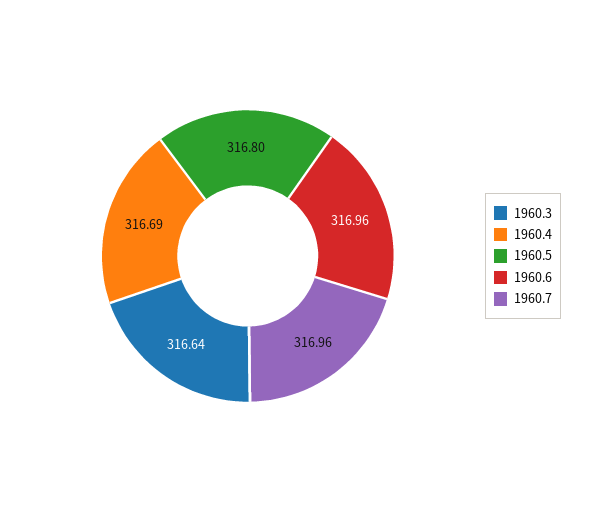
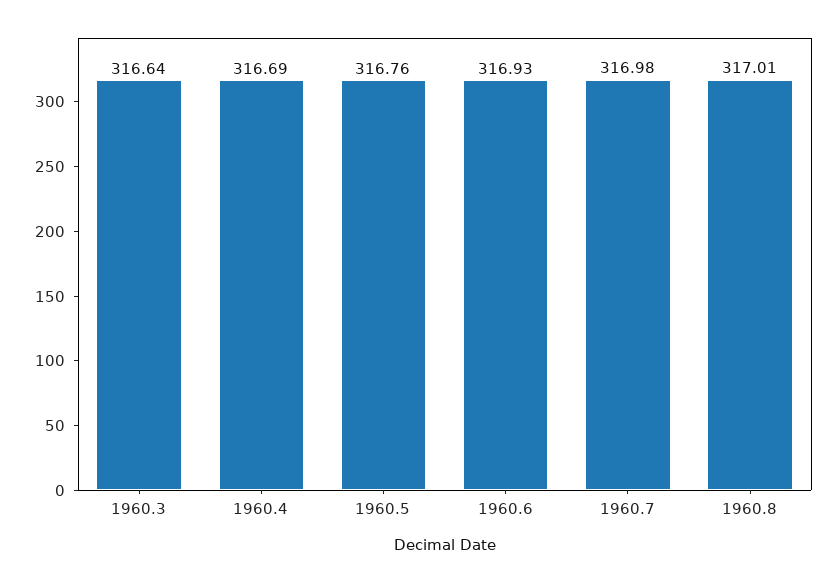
1960.5: 316.8 -> 316.76
1960.6: 316.96 -> 316.93
1960.7: 316.96 -> 316.98
1960.8: none -> 317.01

